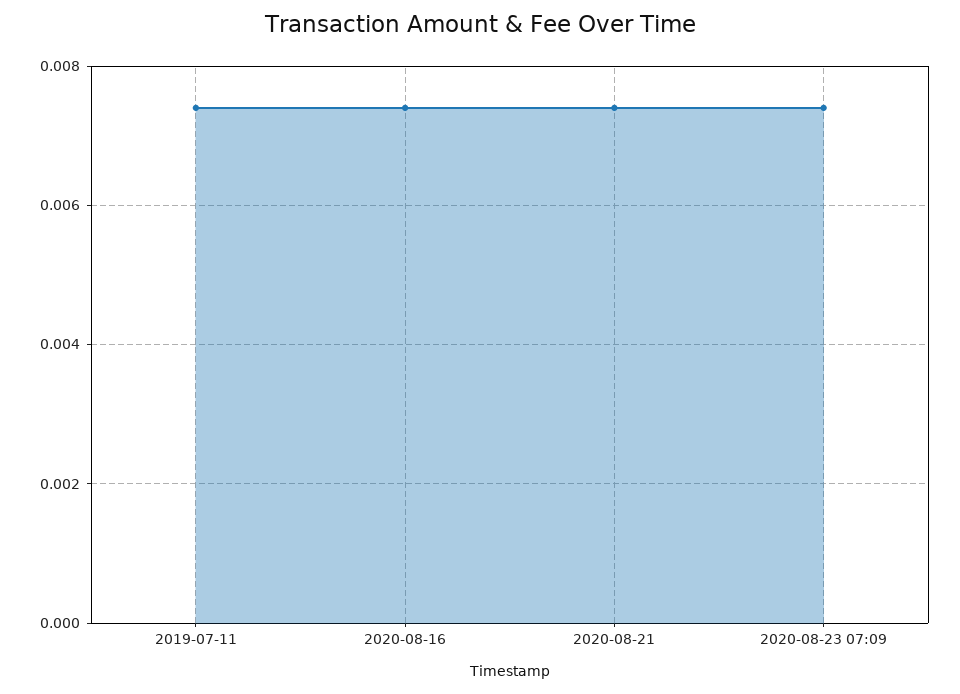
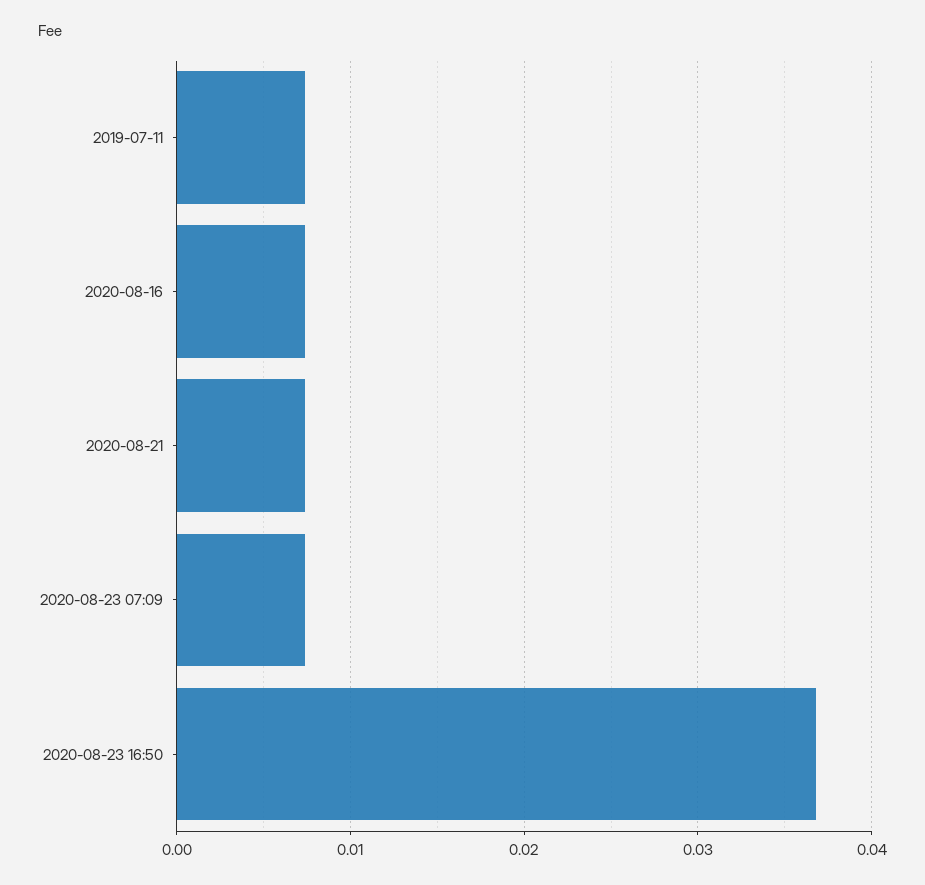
2020-08-23 16:50: none -> 0.037

